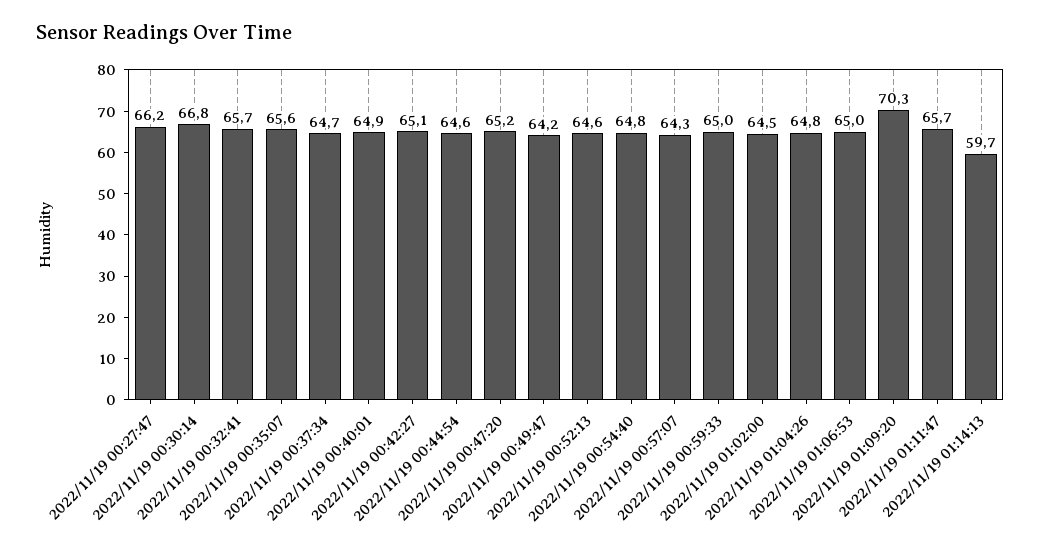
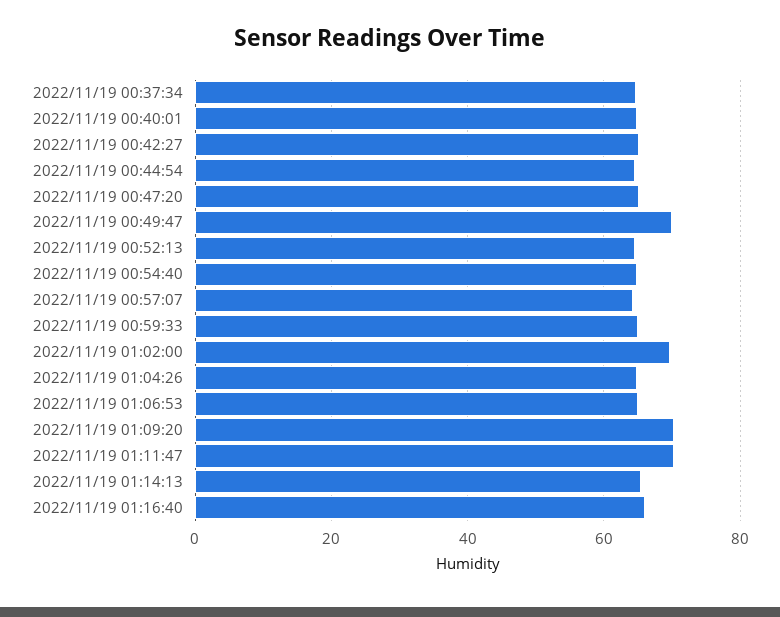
2022/11/19 00:27:47: 66.2 -> none
2022/11/19 00:30:14: 66.8 -> none
2022/11/19 00:32:41: 65.7 -> none
2022/11/19 00:35:07: 65.6 -> none
2022/11/19 00:49:47: 64.2 -> 70
2022/11/19 01:02:00: 64.5 -> 70
2022/11/19 01:11:47: 65.7 -> 70
2022/11/19 01:14:13: 59.7 -> 66
2022/11/19 01:16:40: none -> 66

